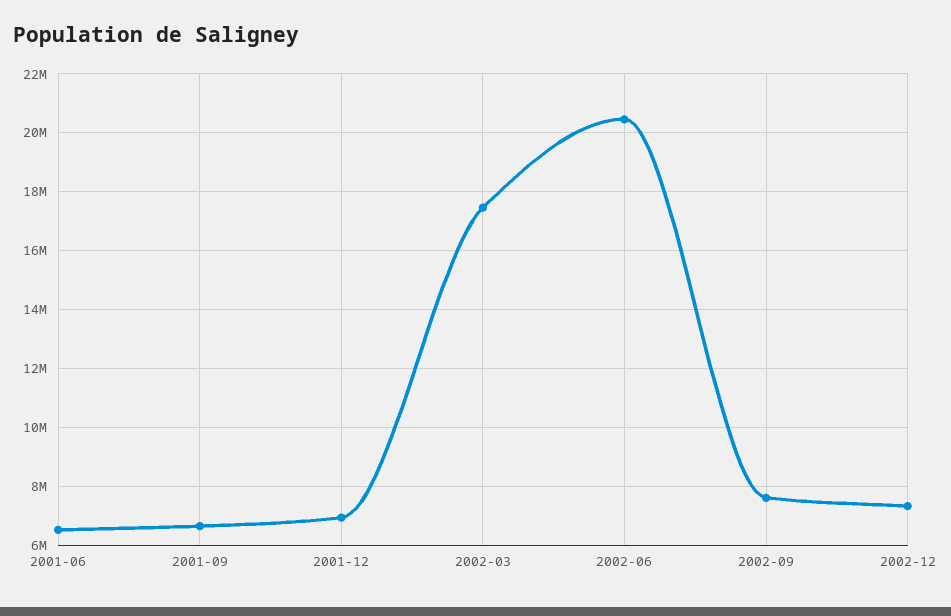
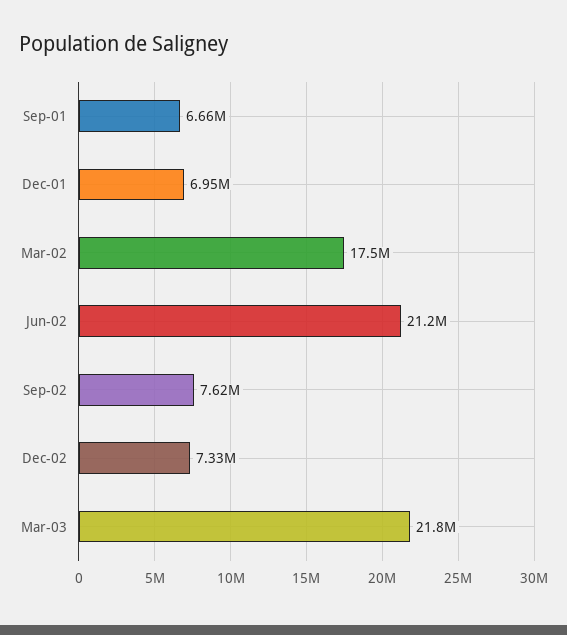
2001-06: 6500000 -> none
2002-06: 20500000 -> 21200000
Mar-03: none -> 21800000

